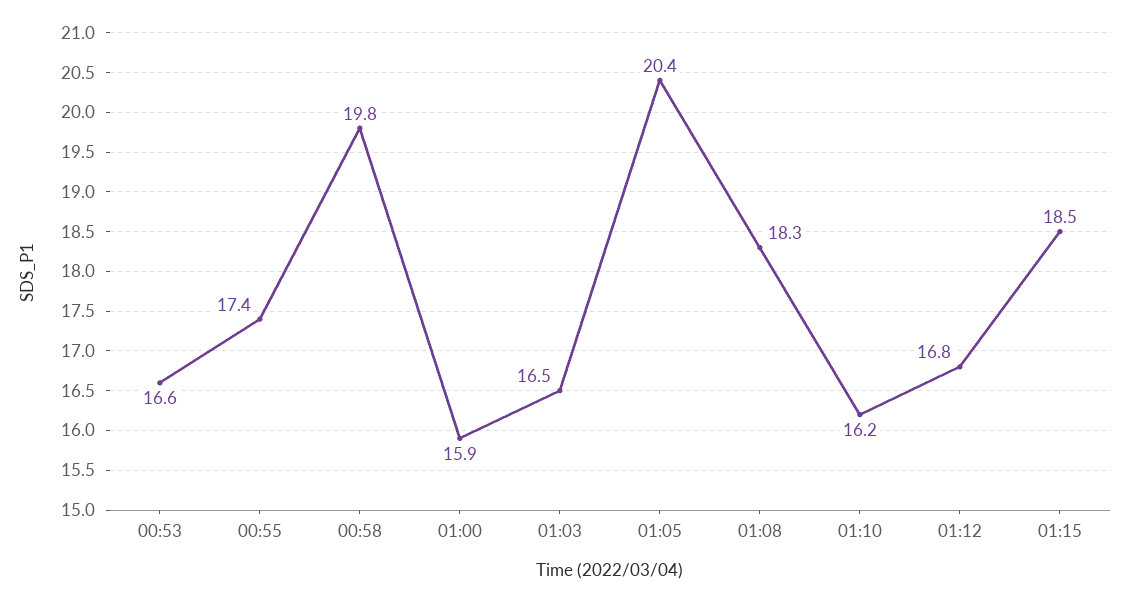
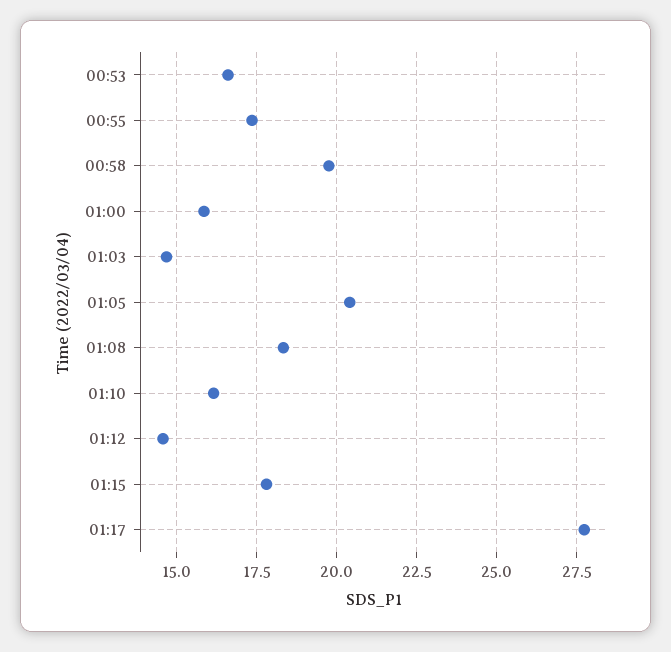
01:03: 16.5 -> 14.75
01:12: 16.8 -> 14.5
01:15: 18.5 -> 17.75
01:17: none -> 27.75

